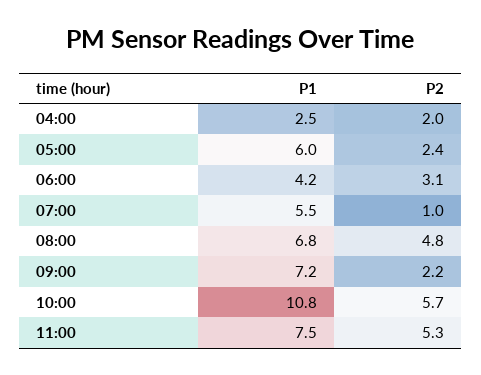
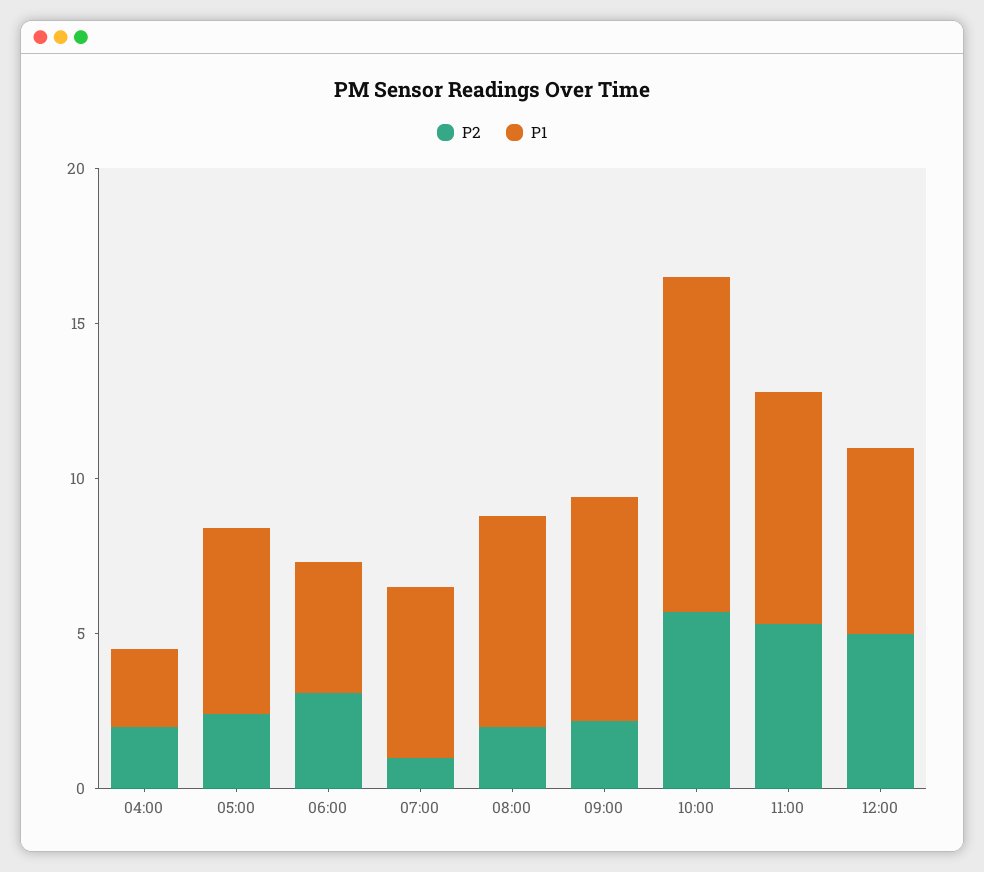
P2, 08:00: 4.8 -> 2
P2, 12:00: none -> 5
P1, 12:00: none -> 6

